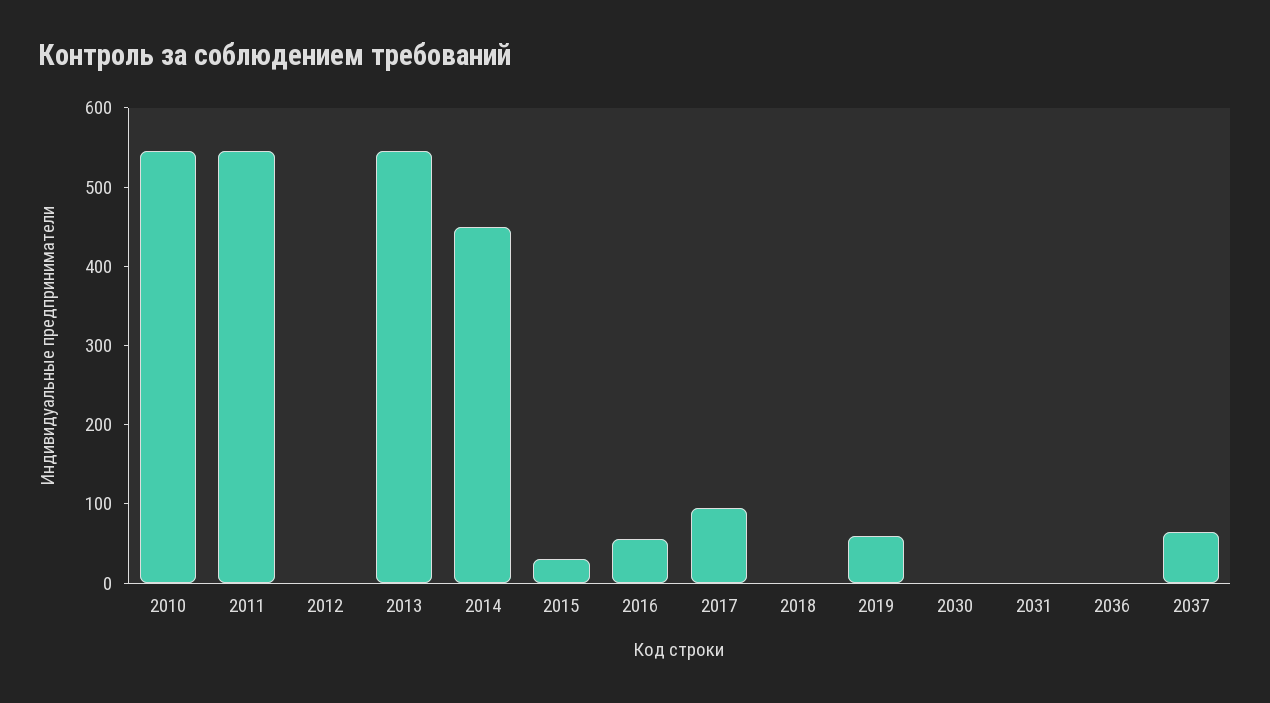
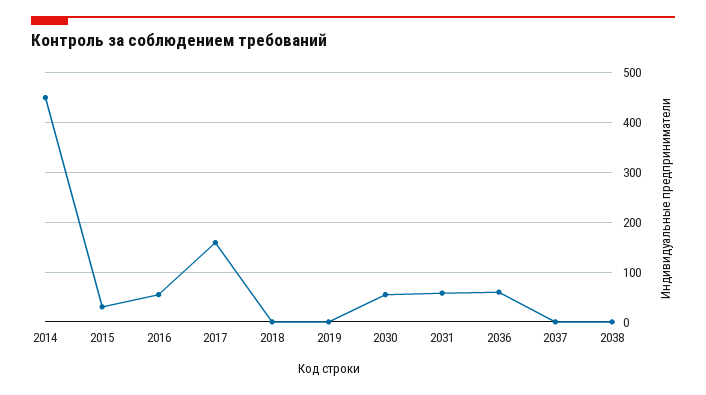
2010: 540 -> none
2011: 540 -> none
2012: 0 -> none
2013: 540 -> none
2017: 100 -> 160
2019: 60 -> 0
2030: 0 -> 60
2031: 0 -> 60
2036: 0 -> 60
2037: 60 -> 0
2038: none -> 0

